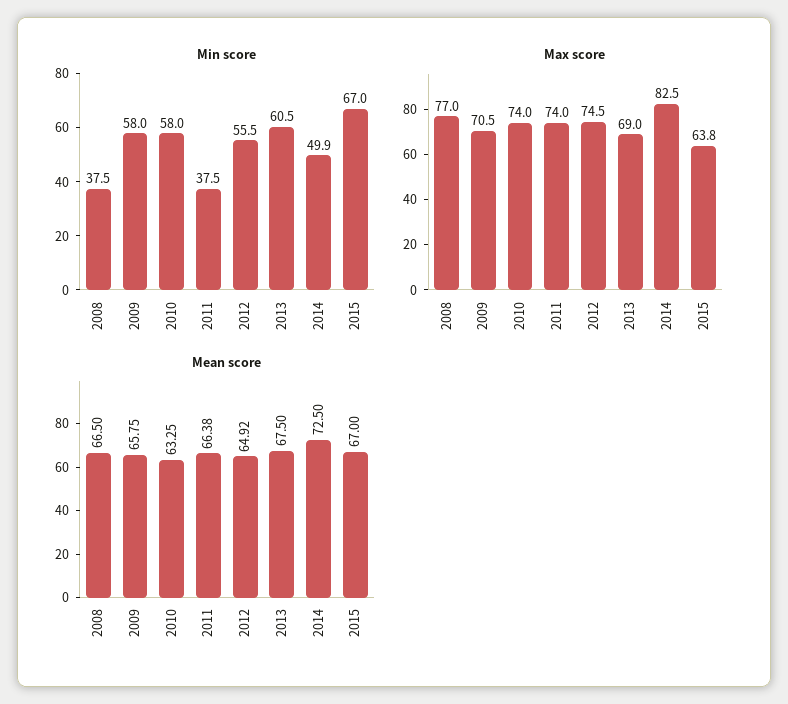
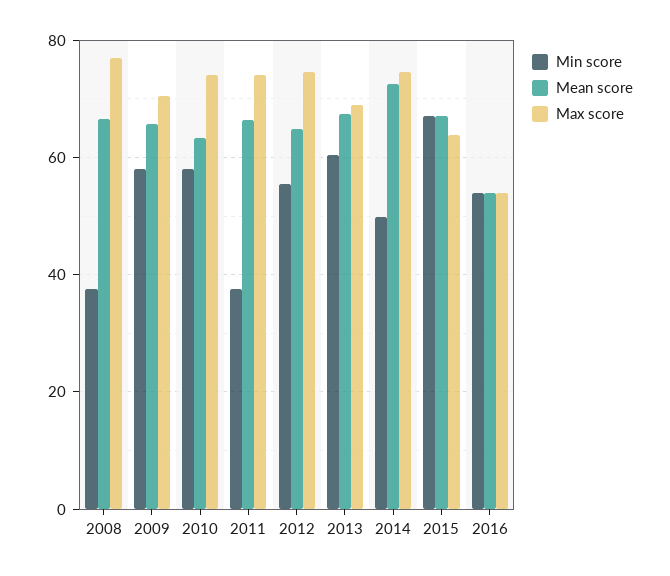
Max score, 2014: 82.5 -> 74
Min score, 2016: none -> 54
Mean score, 2016: none -> 54
Max score, 2016: none -> 54

